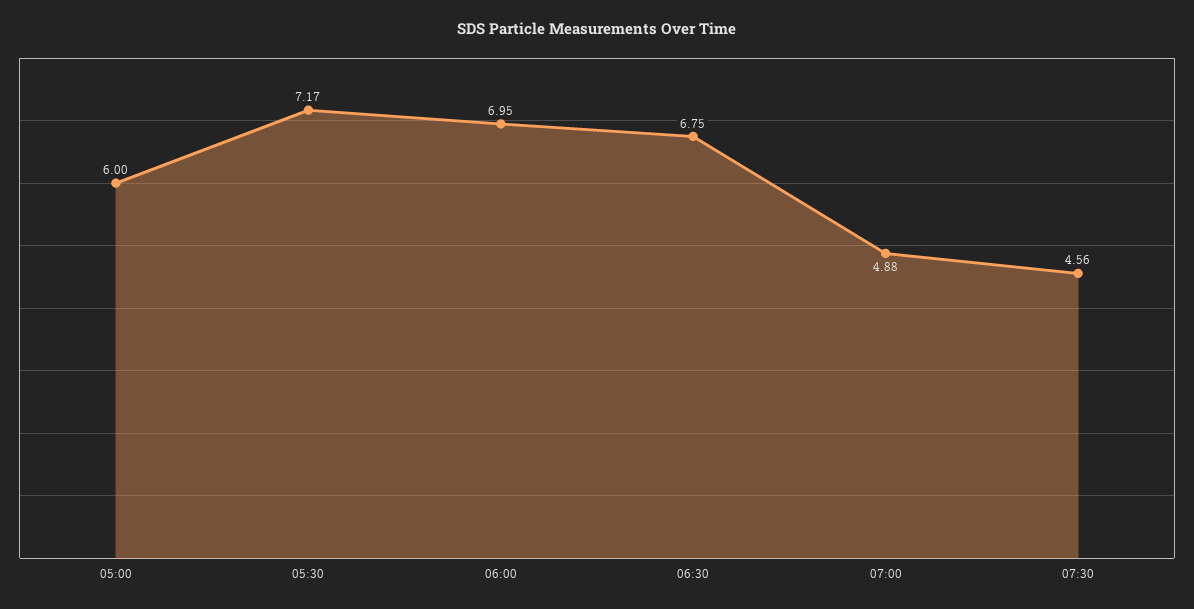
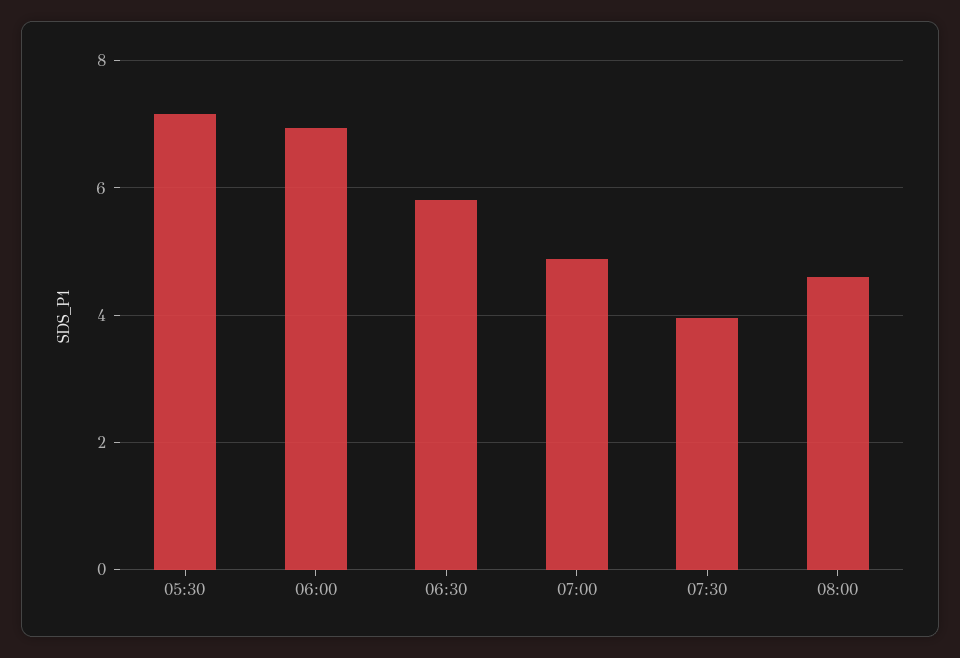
05:00: 6 -> none
06:30: 6.75 -> 5.8
07:30: 4.56 -> 4
08:00: none -> 4.6

